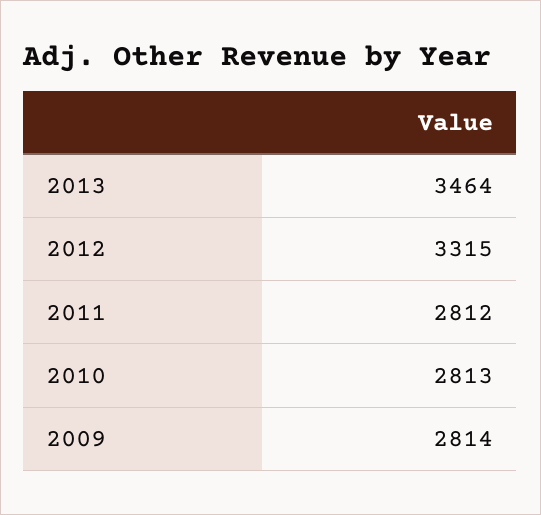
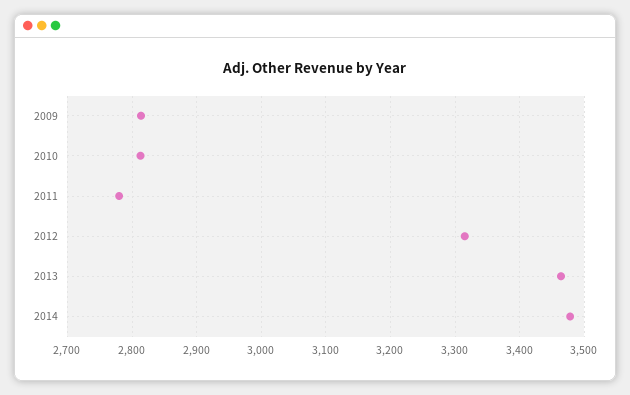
2011: 2812 -> 2780
2014: none -> 3480

